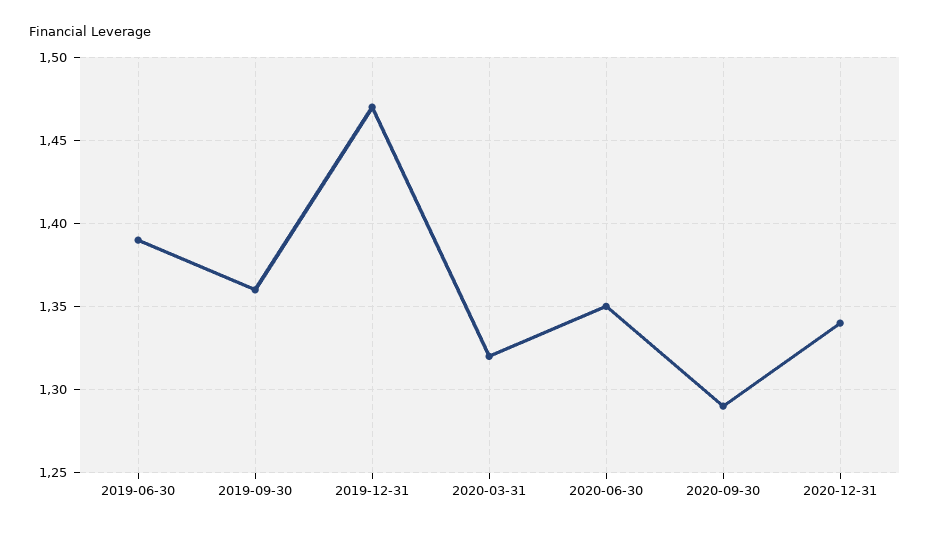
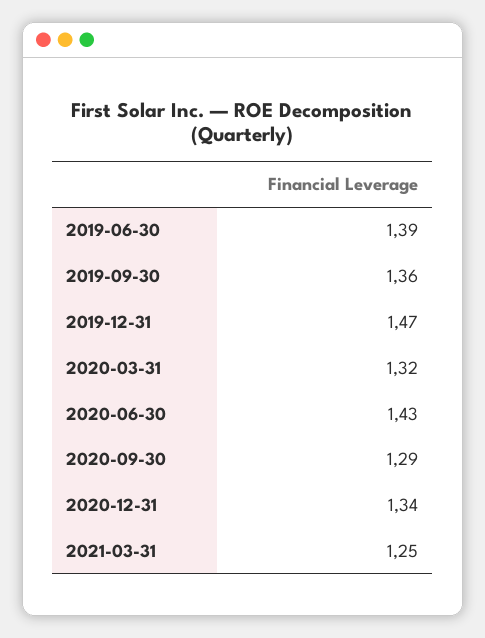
2020-06-30: 1.35 -> 1.43
2021-03-31: none -> 1.25

